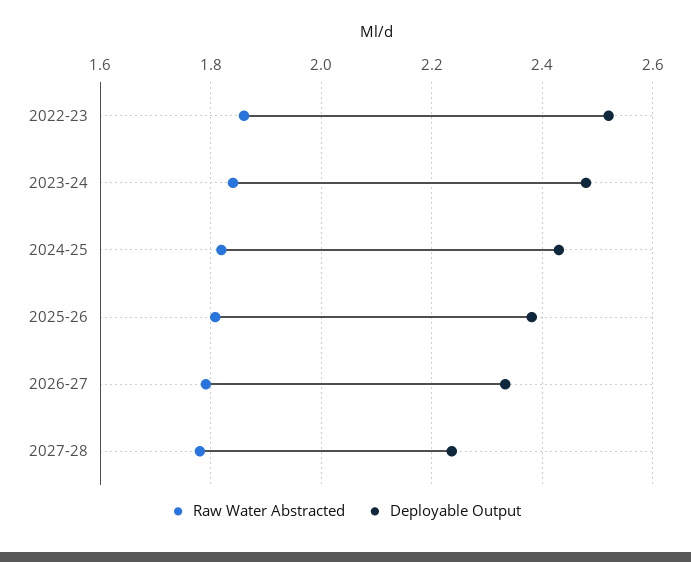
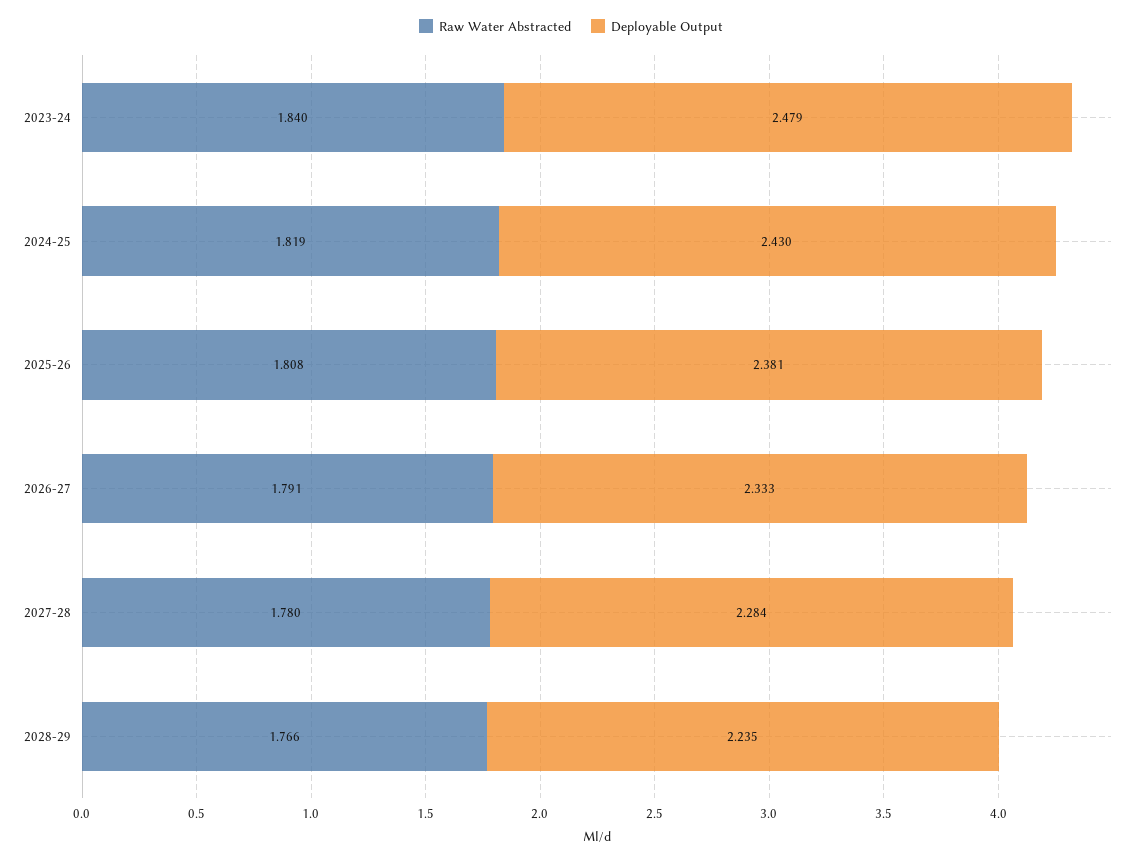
Raw Water Abstracted, 2022-23: 1.86 -> none
Deployable Output, 2022-23: 2.52 -> none
Deployable Output, 2027-28: 2.24 -> 2.284
Raw Water Abstracted, 2028-29: none -> 1.766
Deployable Output, 2028-29: none -> 2.235

